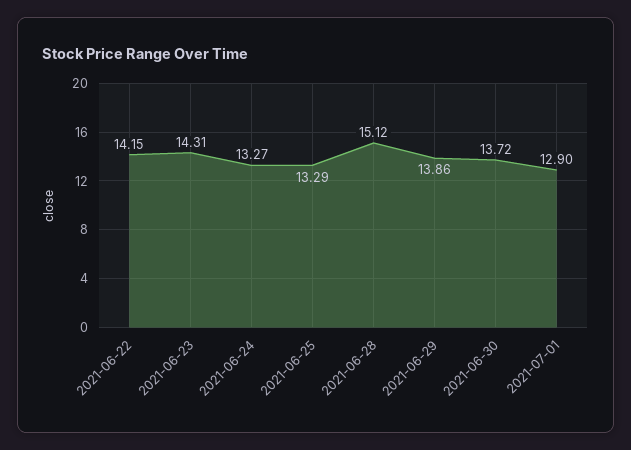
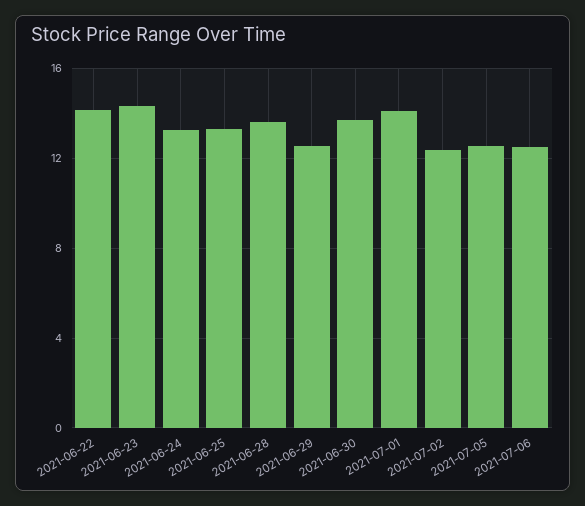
2021-06-28: 15.12 -> 13.5
2021-06-29: 13.86 -> 12.5
2021-07-01: 12.9 -> 14
2021-07-02: none -> 12.5
2021-07-05: none -> 12.5
2021-07-06: none -> 12.5

